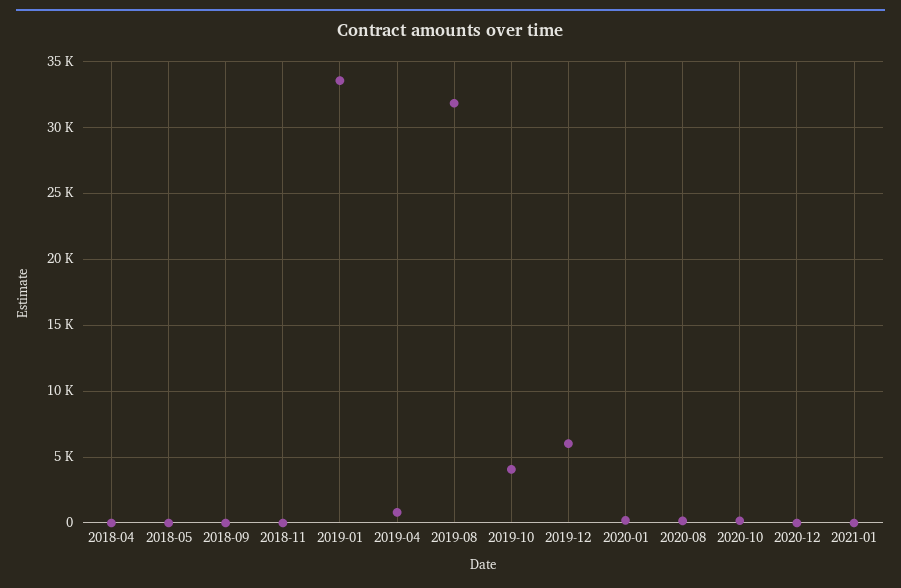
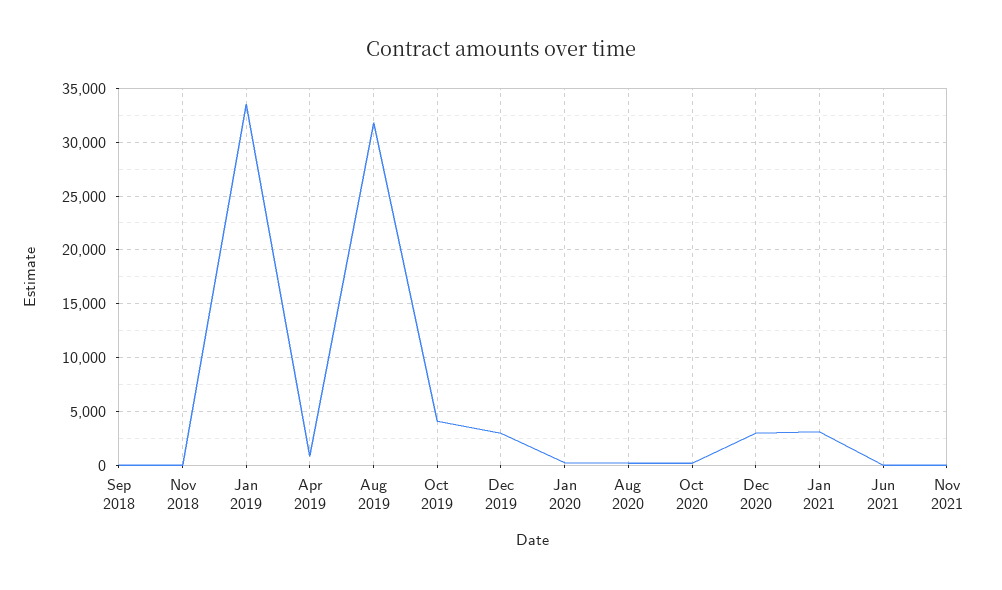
2018-04: 0 -> none
2018-05: 0 -> none
2019-12: 6000 -> 3000
2020-12: 0 -> 3000
2021-01: 0 -> 3000
Jun 2021: none -> 0
Nov 2021: none -> 0

